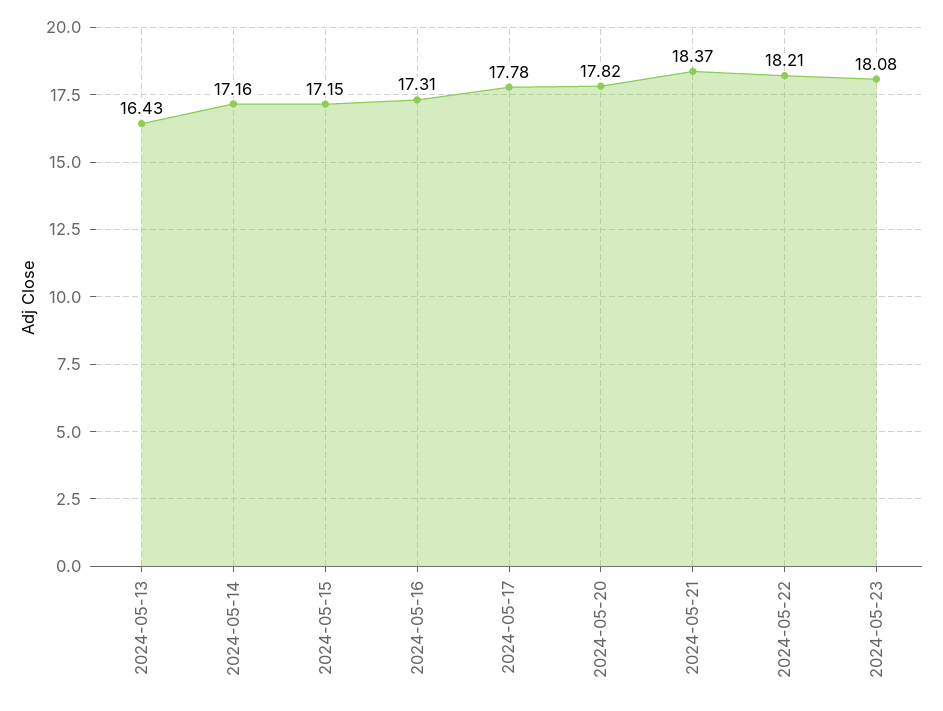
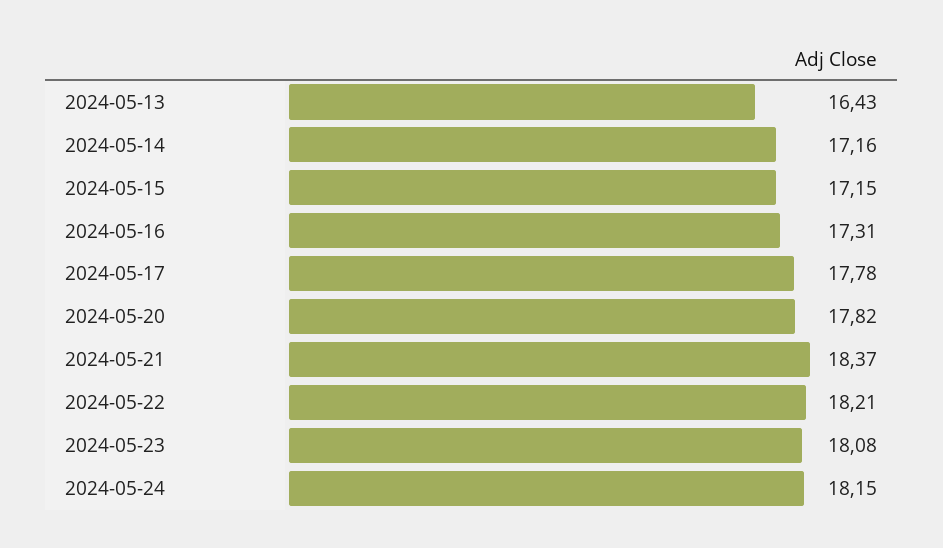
2024-05-24: none -> 18.15

